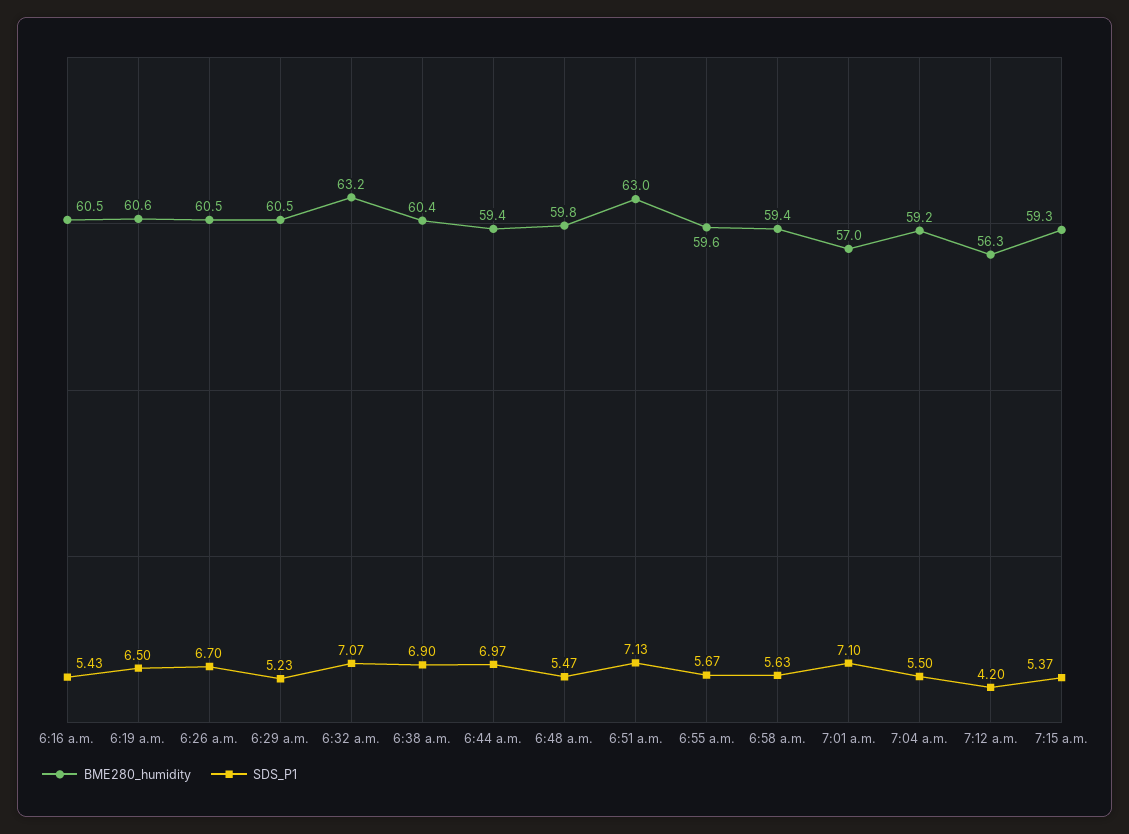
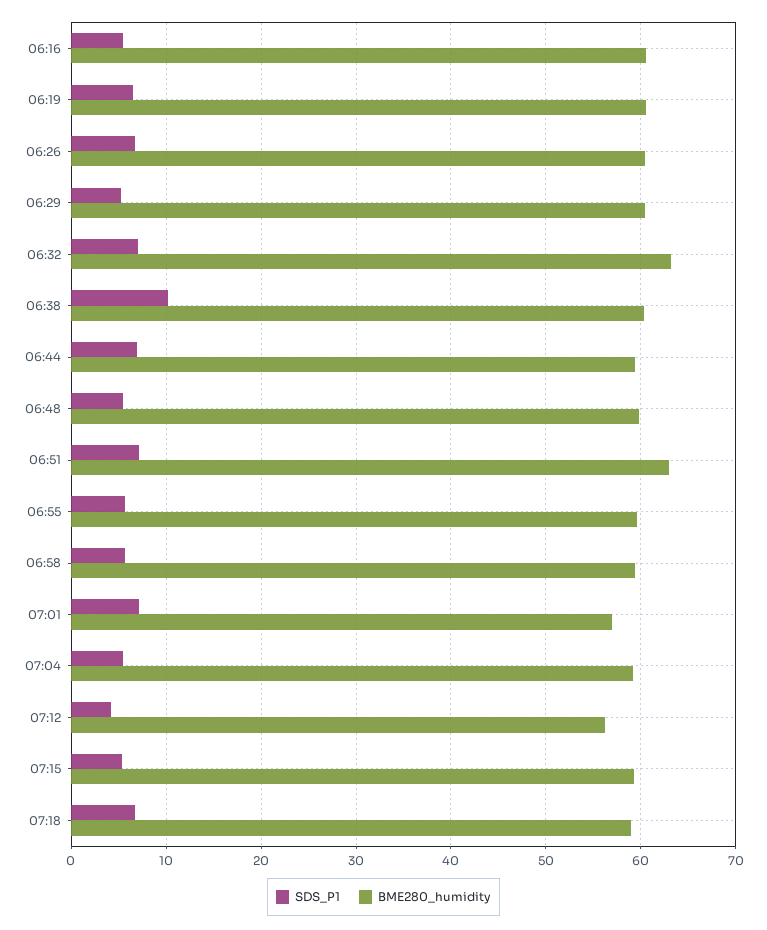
SDS_P1, 6:38 a.m.: 6.9 -> 10
SDS_P1, 07:18: none -> 7
BME280_humidity, 07:18: none -> 59

